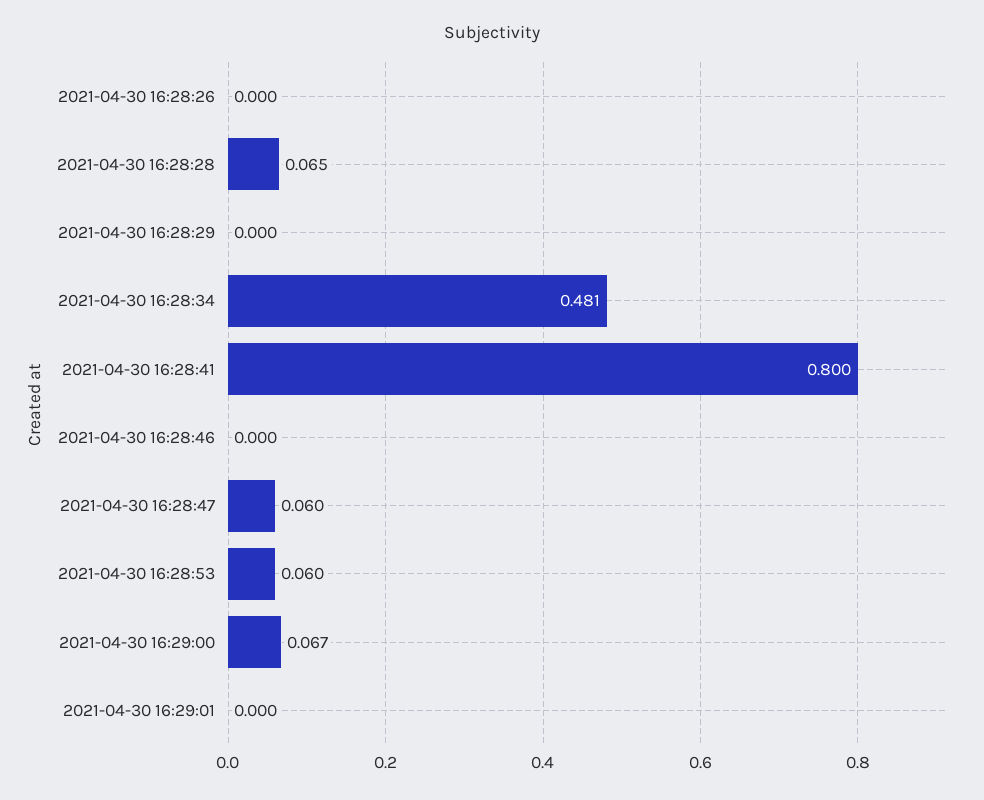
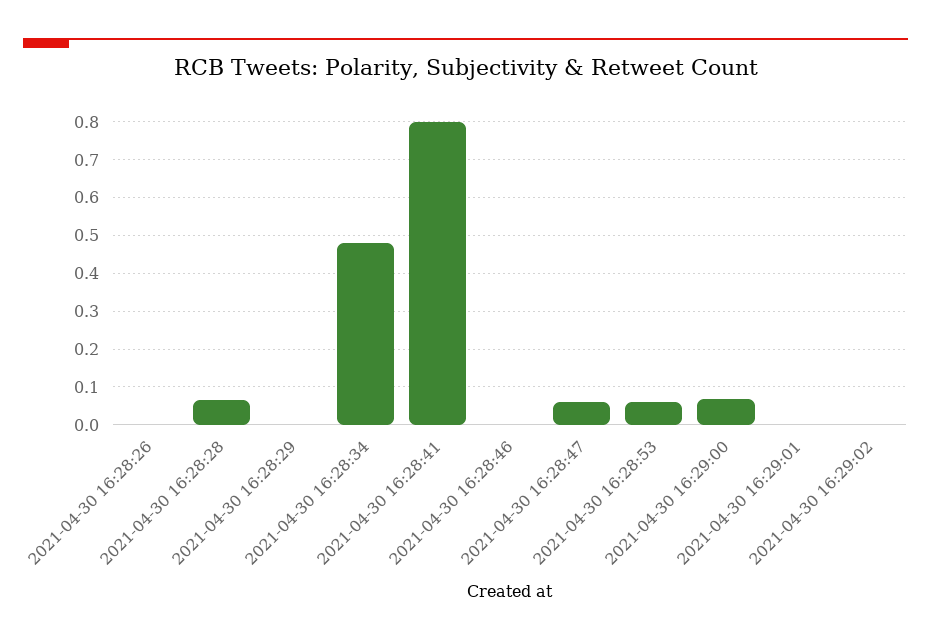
2021-04-30 16:29:02: none -> 0

